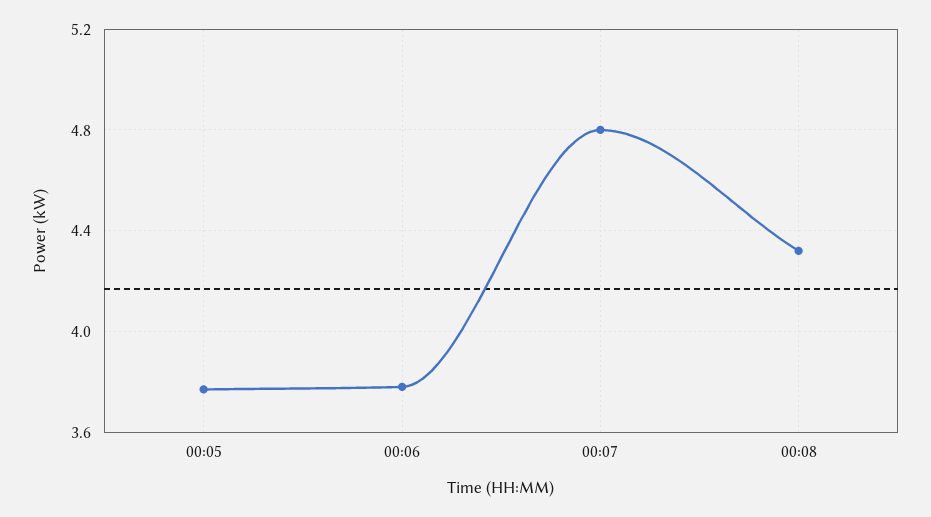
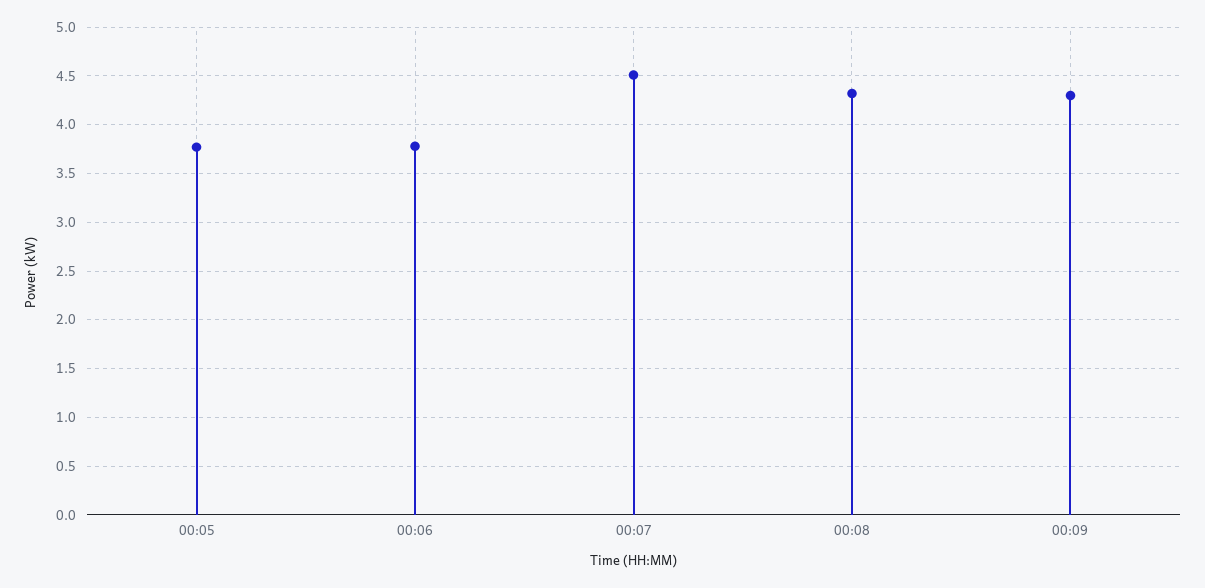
00:07: 4.8 -> 4.5
00:09: none -> 4.3

